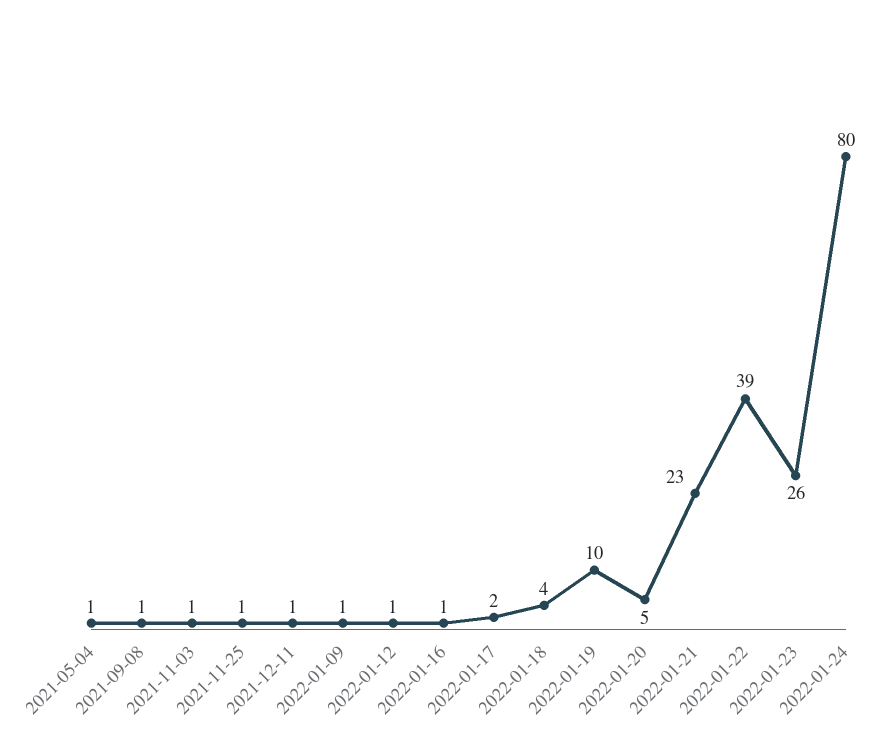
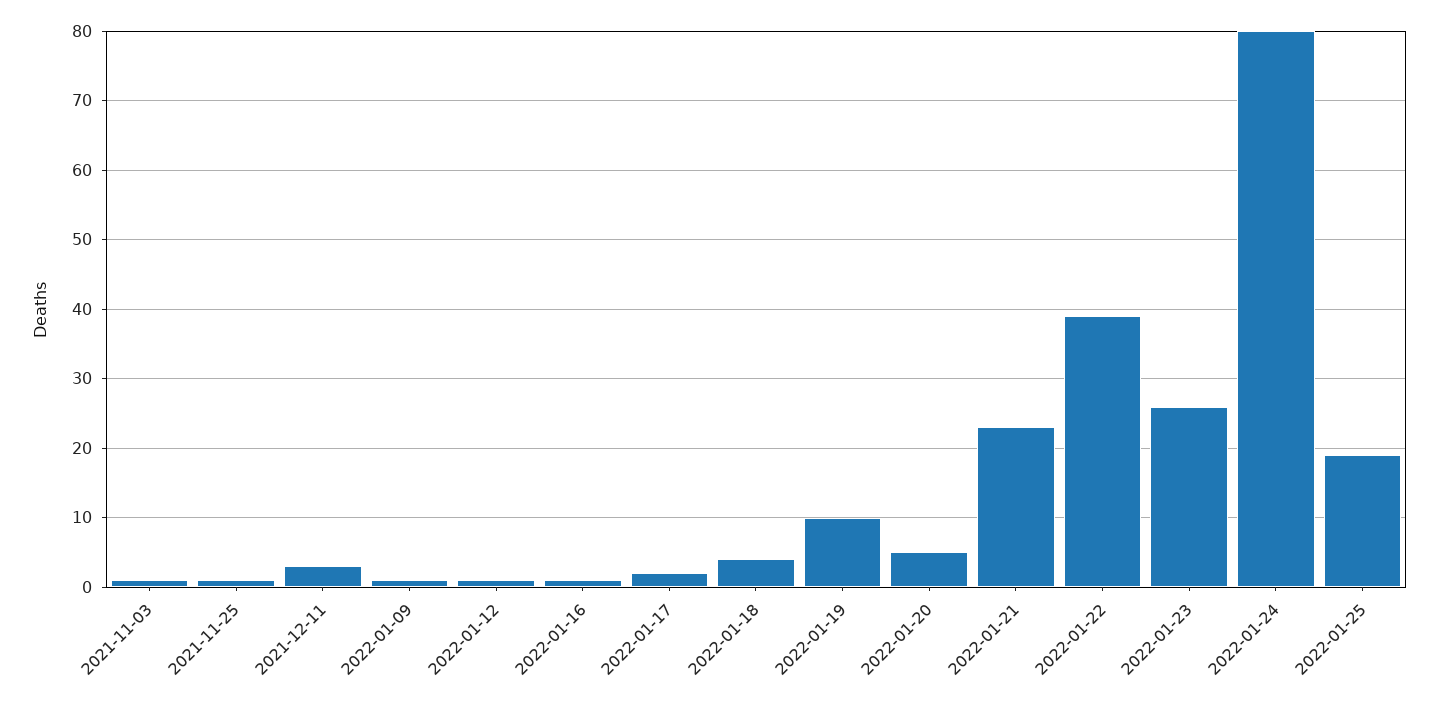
2021-05-04: 1 -> none
2021-09-08: 1 -> none
2021-12-11: 1 -> 3
2022-01-25: none -> 19

